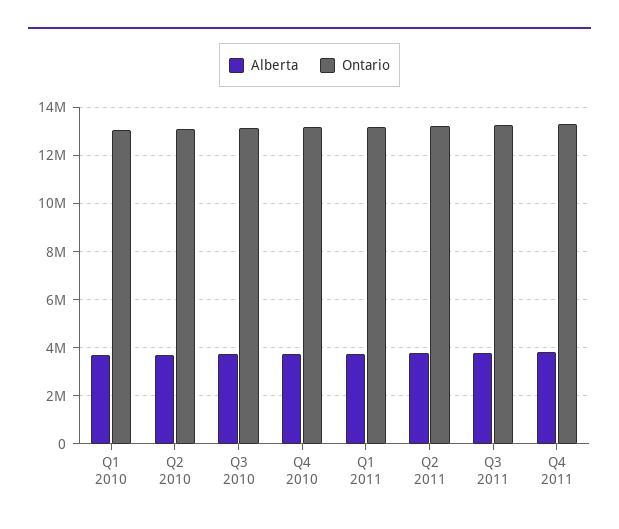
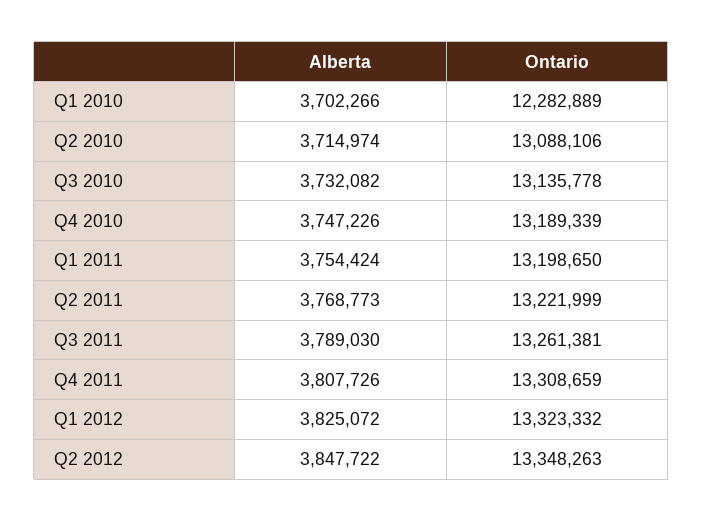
Ontario, Q1 2010: 13000000 -> 12282889
Alberta, Q1 2012: none -> 3825072
Ontario, Q1 2012: none -> 13323332
Alberta, Q2 2012: none -> 3847722
Ontario, Q2 2012: none -> 13348263

